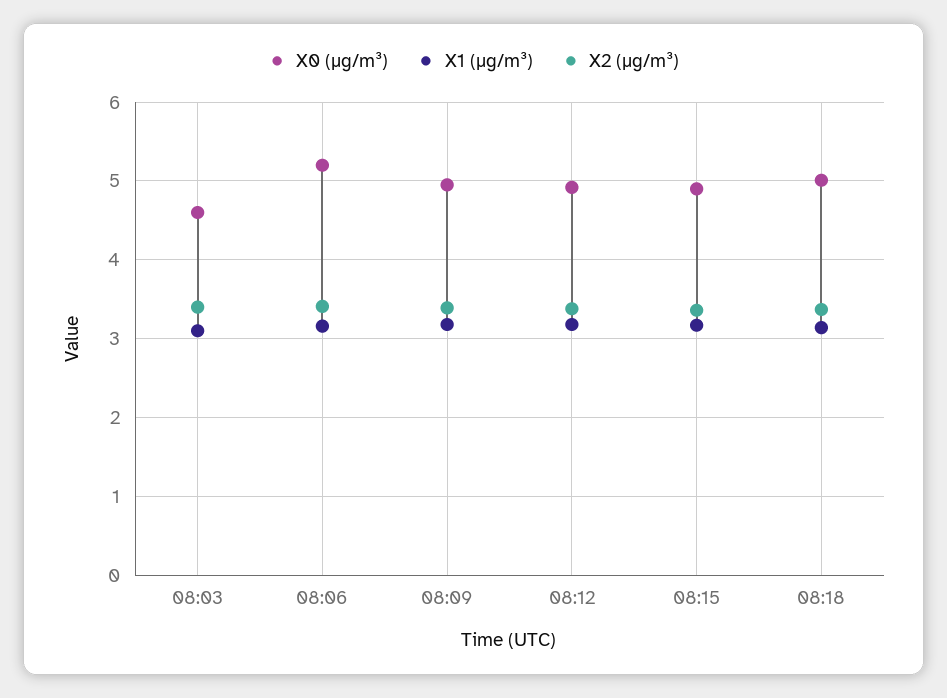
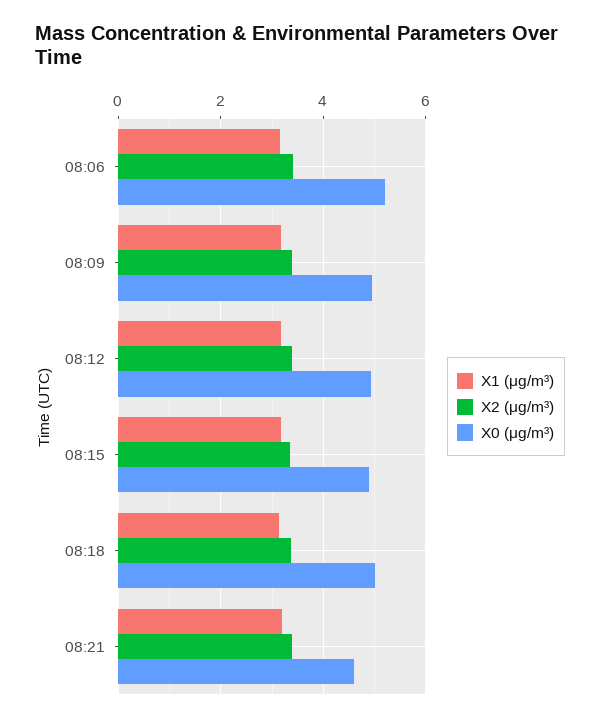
X0 (μg/m³), 08:03: 4.6 -> none
X1 (μg/m³), 08:03: 3.1 -> none
X2 (μg/m³), 08:03: 3.4 -> none
X1 (μg/m³), 08:21: none -> 3.2
X2 (μg/m³), 08:21: none -> 3.4
X0 (μg/m³), 08:21: none -> 4.6

